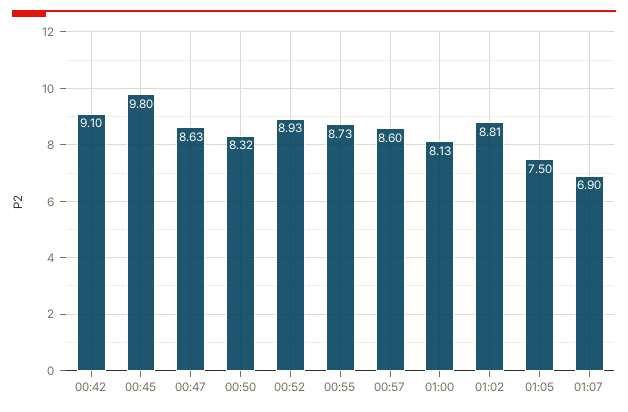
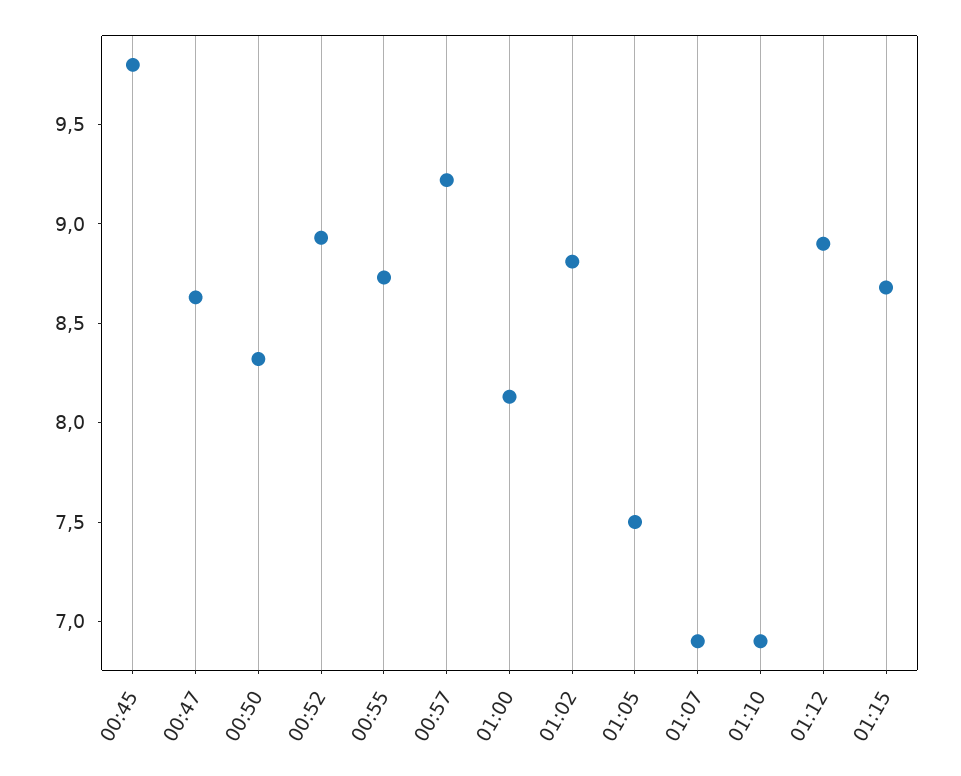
00:42: 9.1 -> none
00:57: 8.6 -> 9.2
01:10: none -> 6.9
01:12: none -> 8.9
01:15: none -> 8.7

